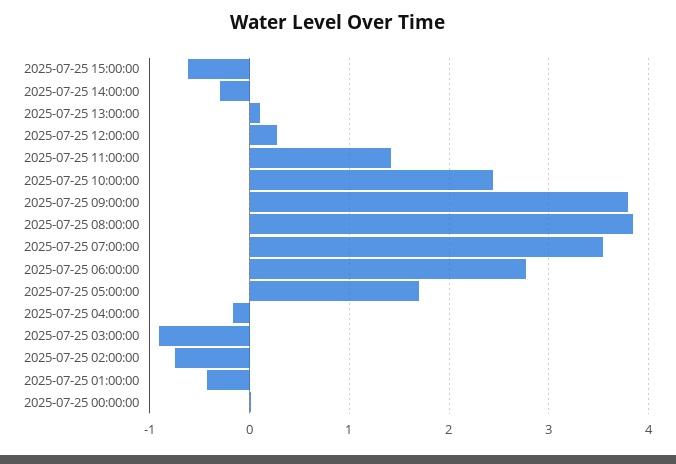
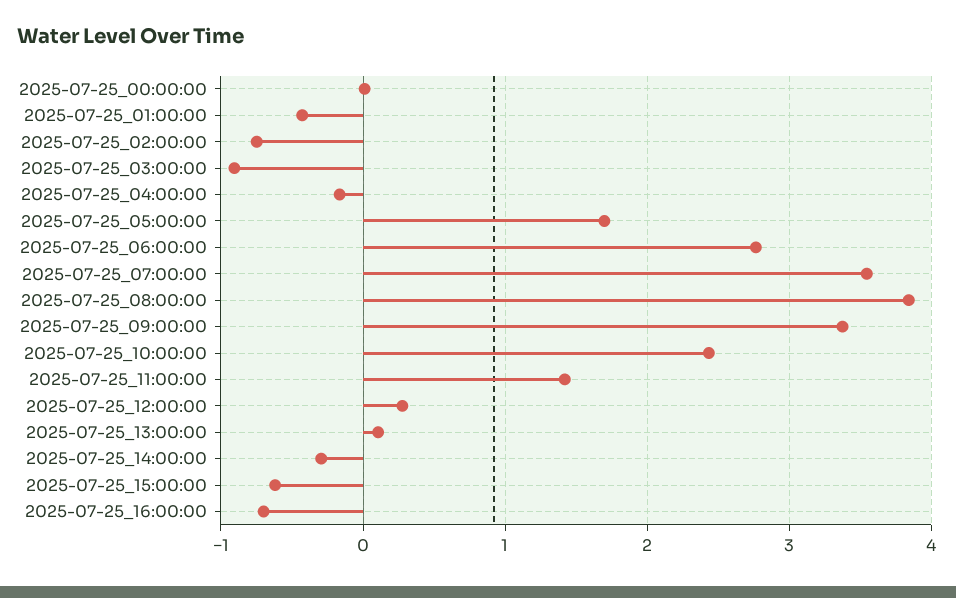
2025-07-25 09:00:00: 3.8 -> 3.4
2025-07-25_16:00:00: none -> -0.7

